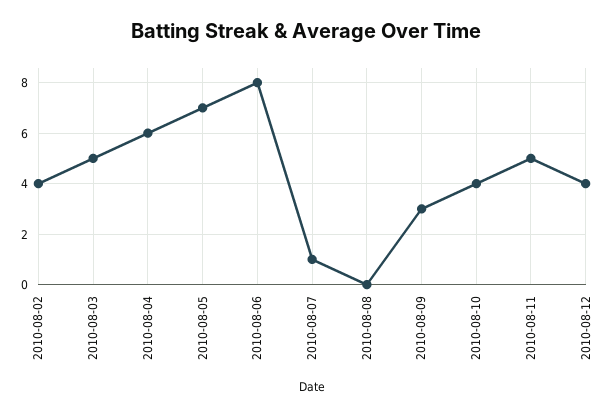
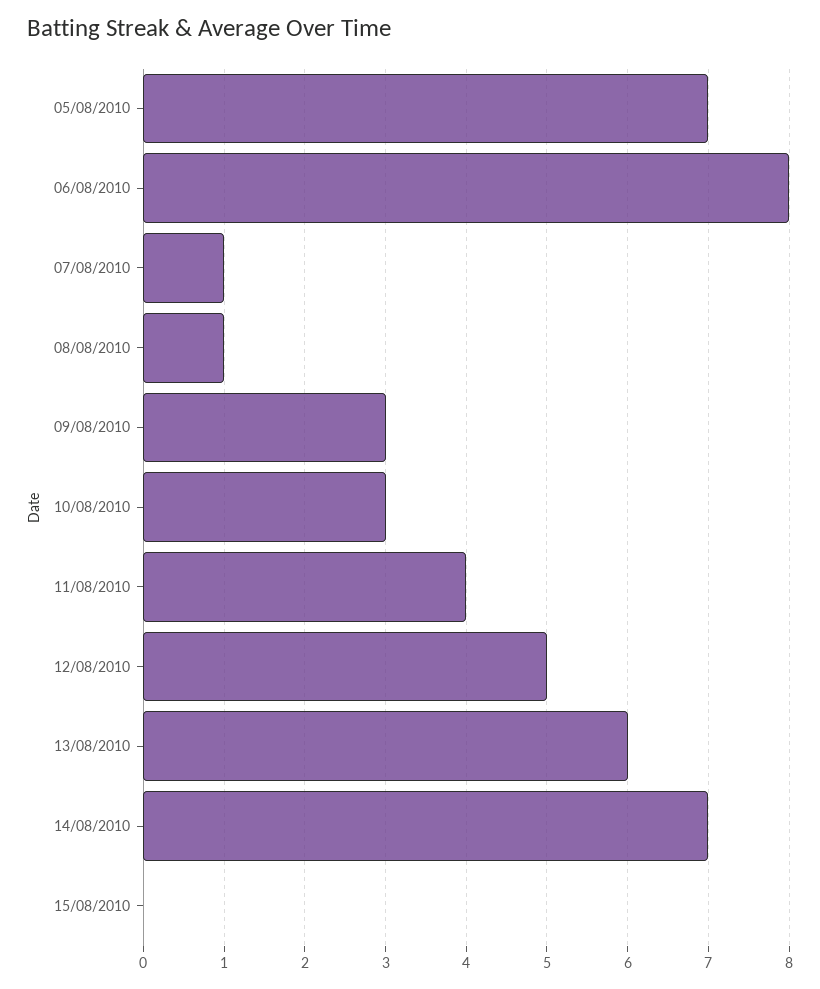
2010-08-02: 4 -> none
2010-08-03: 5 -> none
2010-08-04: 6 -> none
2010-08-08: 0 -> 1
2010-08-10: 4 -> 3
2010-08-11: 5 -> 4
2010-08-12: 4 -> 5
13/08/2010: none -> 6
14/08/2010: none -> 7
15/08/2010: none -> 0

